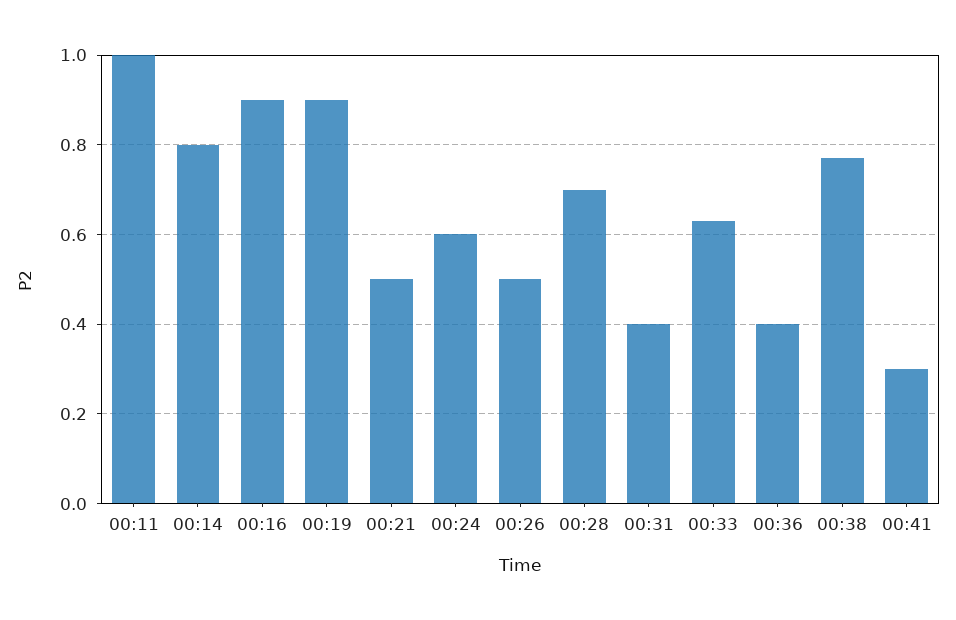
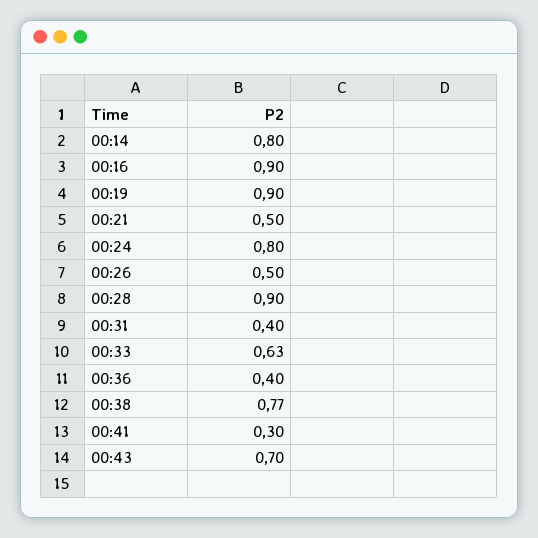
00:11: 1 -> none
00:24: 0.6 -> 0.8
00:28: 0.7 -> 0.9
00:43: none -> 0.7

